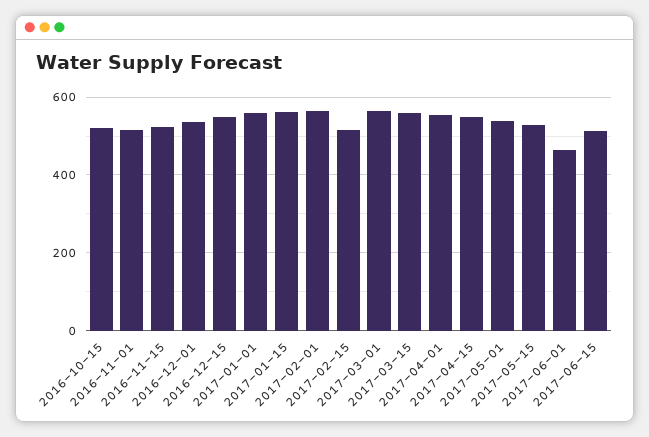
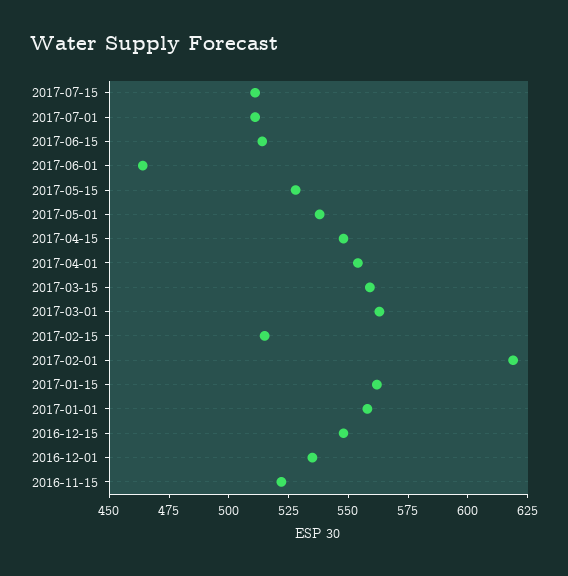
2016-10-15: 520 -> none
2016-11-01: 520 -> none
2017-02-01: 560 -> 620
2017-07-15: none -> 510
2017-07-01: none -> 510

